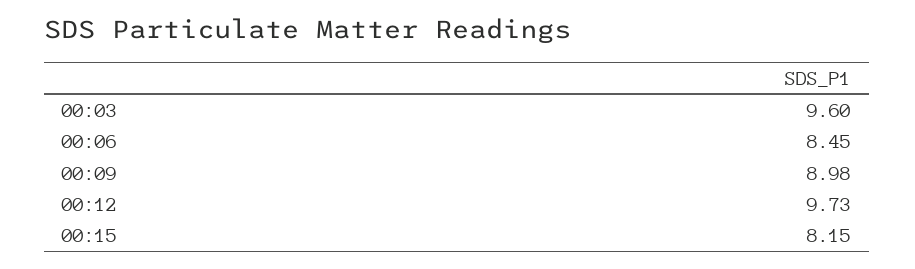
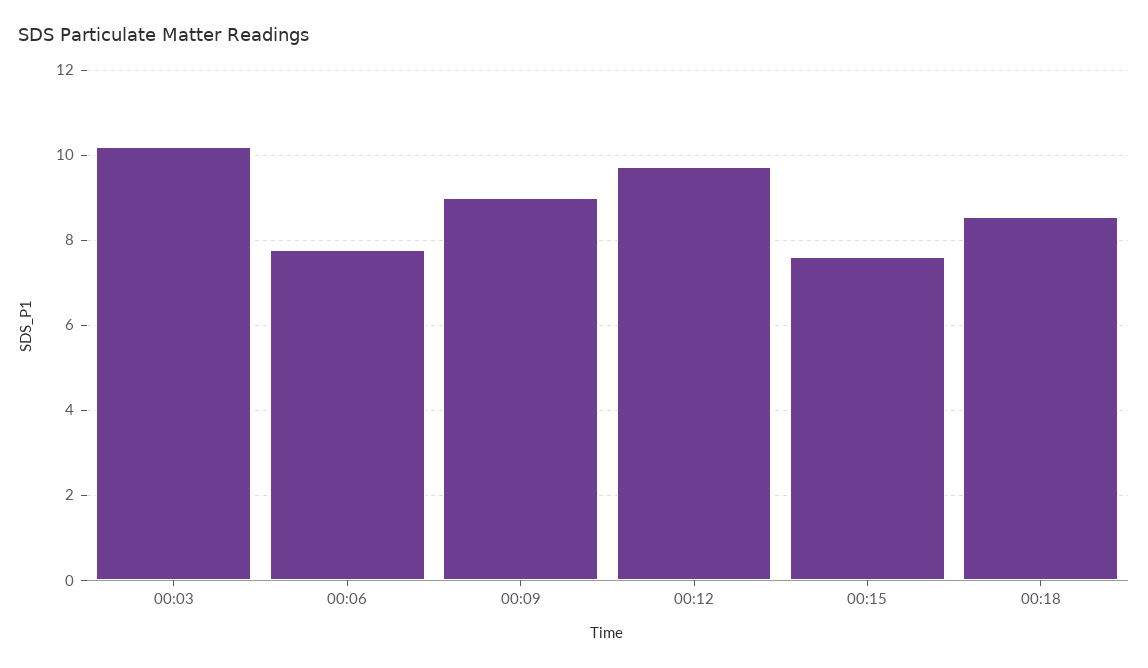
00:03: 9.6 -> 10.2
00:06: 8.45 -> 7.8
00:15: 8.15 -> 7.6
00:18: none -> 8.6

